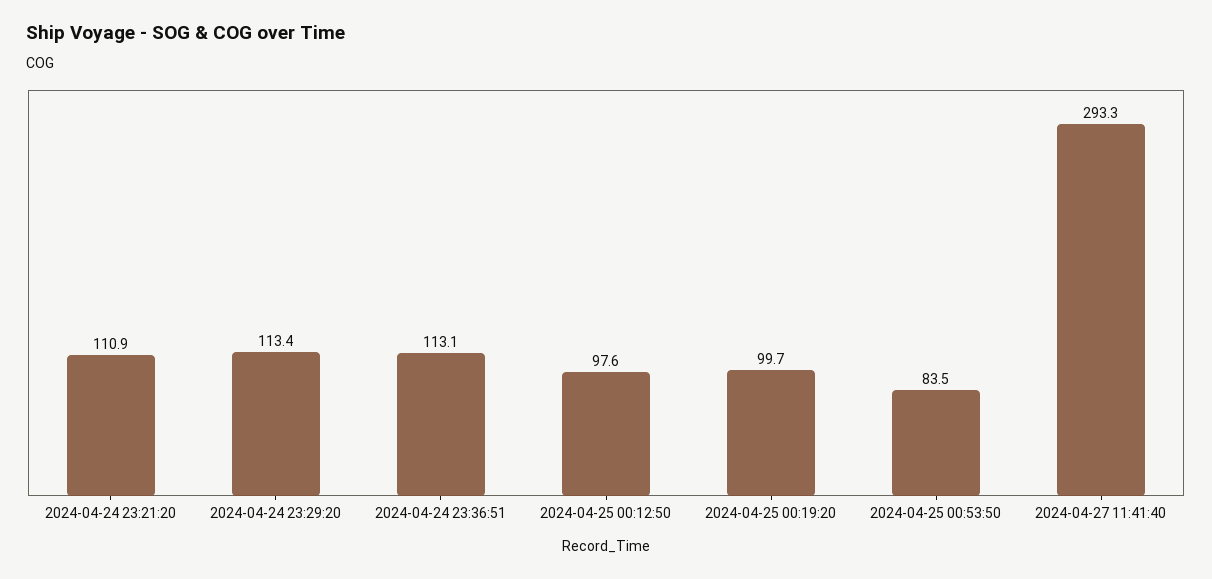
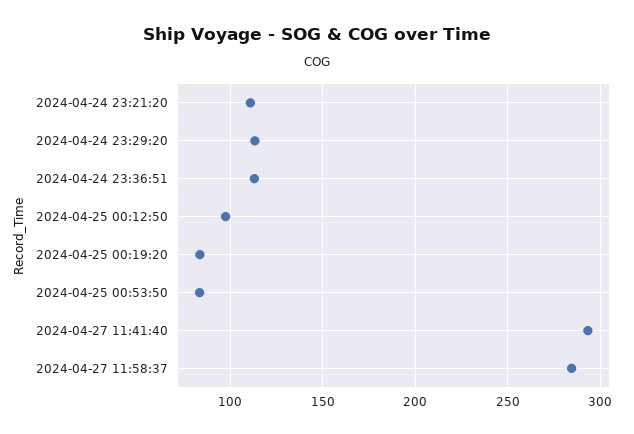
2024-04-25 00:19:20: 99.7 -> 85
2024-04-27 11:58:37: none -> 285

